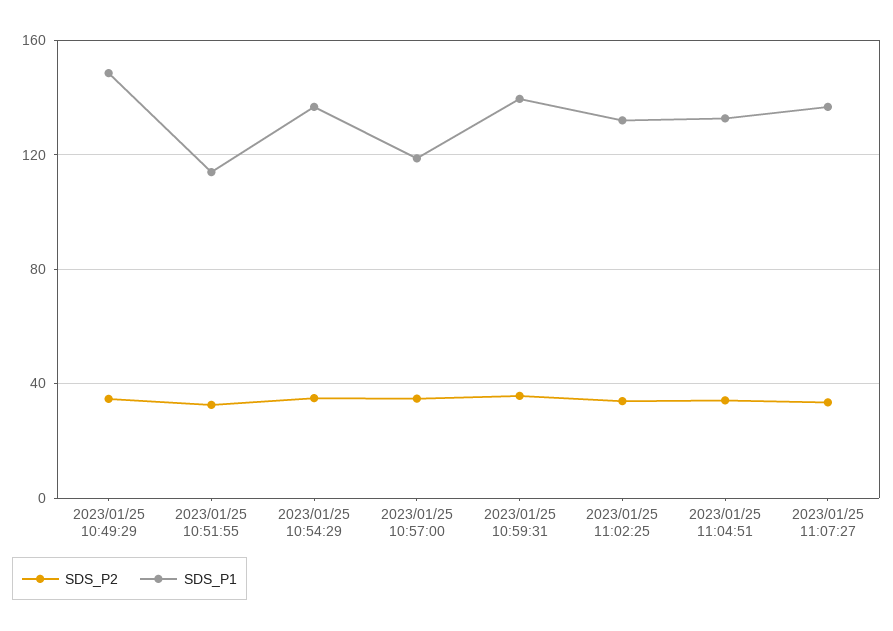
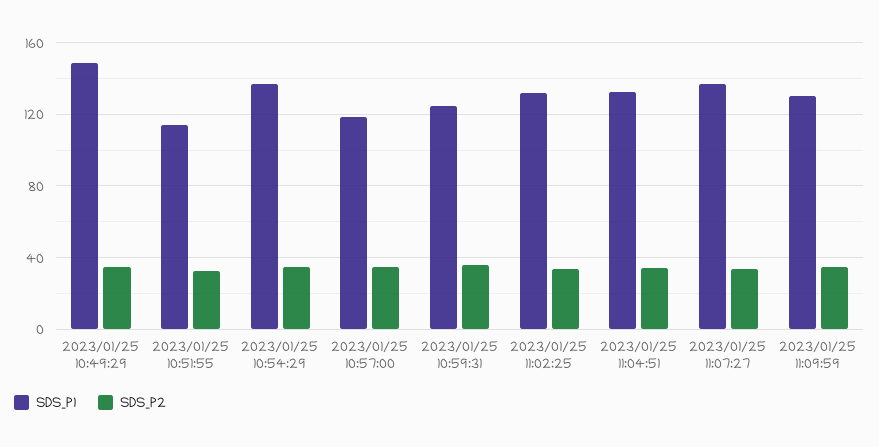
SDS_P1, 2023/01/25 10:59:31: 140 -> 125
SDS_P1, 2023/01/25 11:09:59: none -> 130
SDS_P2, 2023/01/25 11:09:59: none -> 35

